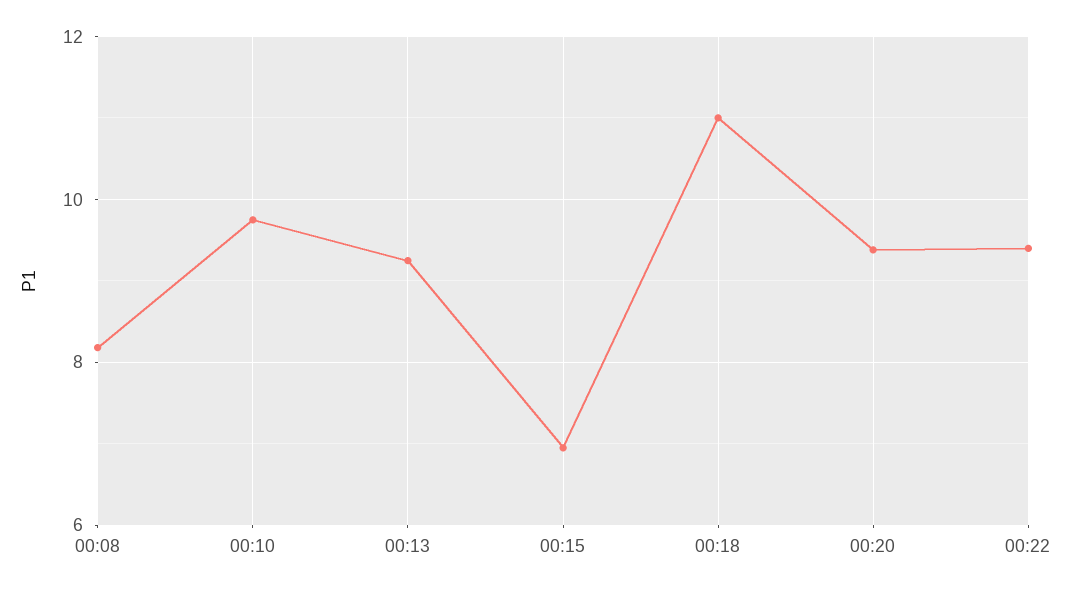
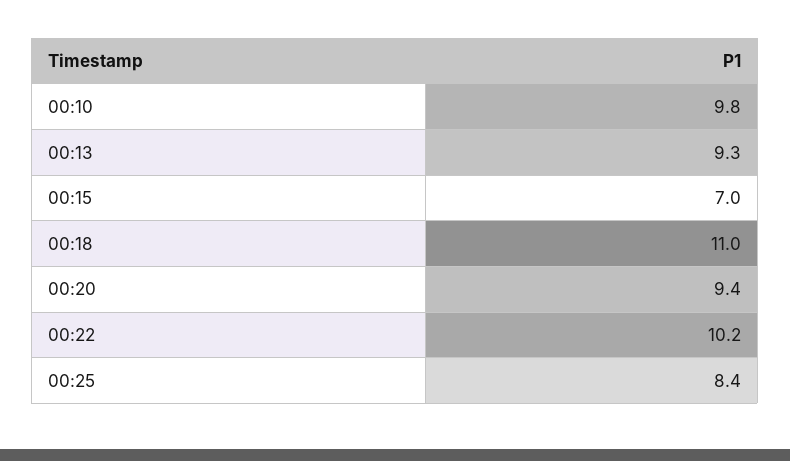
00:08: 8.2 -> none
00:22: 9.4 -> 10.2
00:25: none -> 8.4

